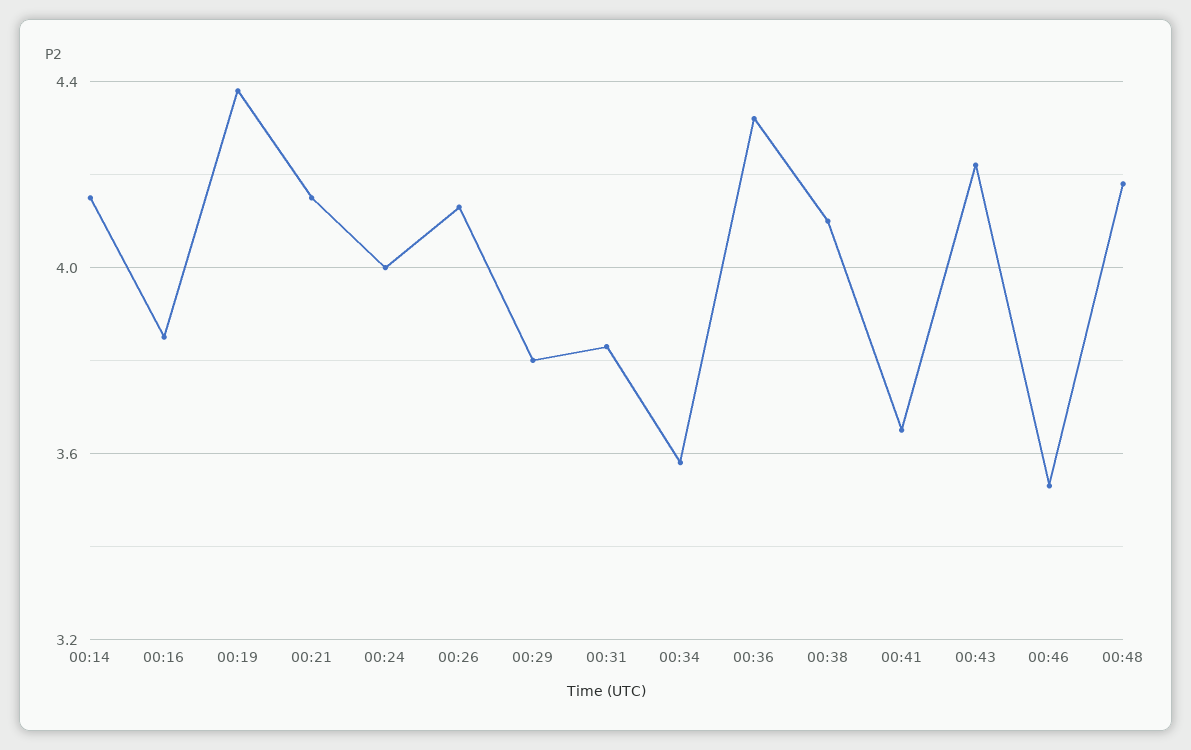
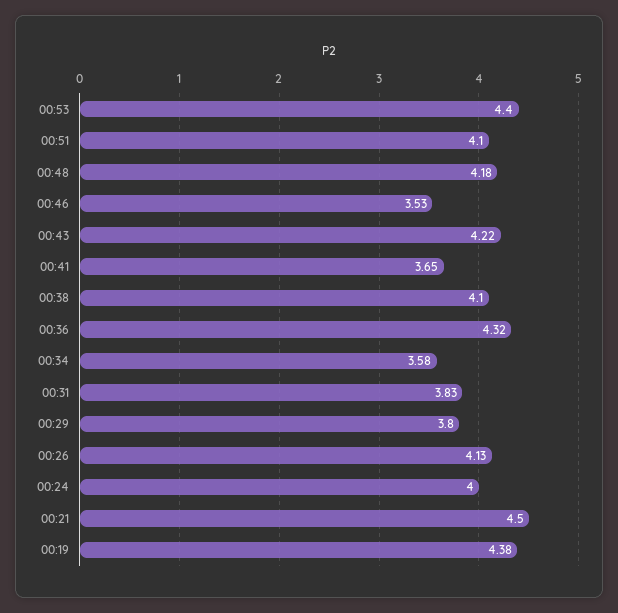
00:14: 4.15 -> none
00:16: 3.85 -> none
00:21: 4.15 -> 4.5
00:53: none -> 4.4
00:51: none -> 4.1

